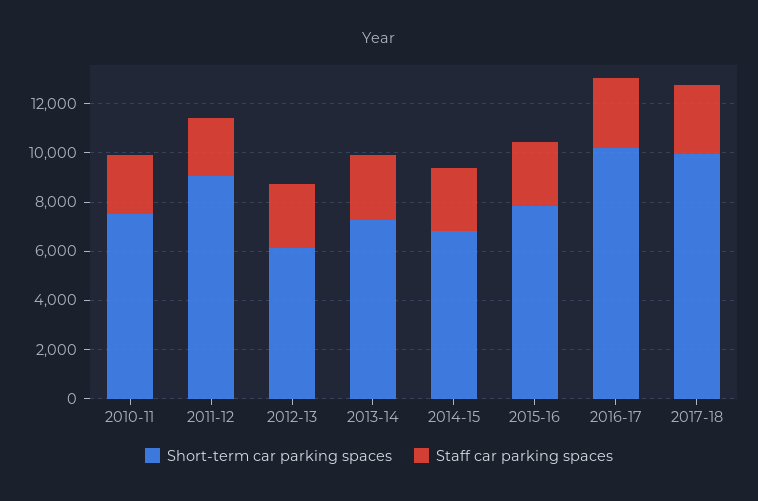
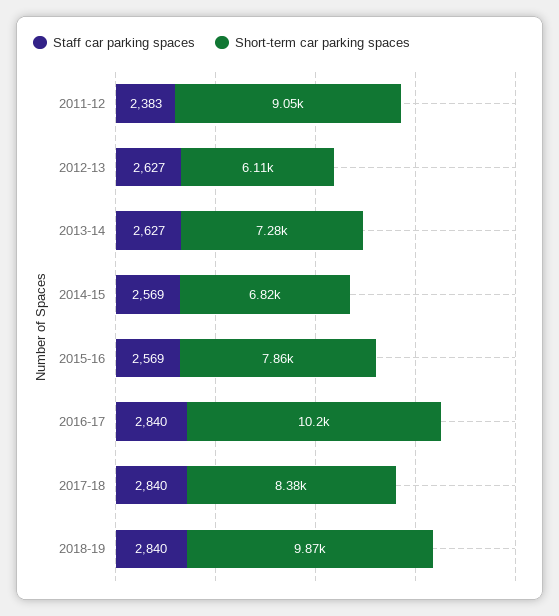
Short-term car parking spaces, 2010-11: 7500 -> none
Staff car parking spaces, 2010-11: 2500 -> none
Short-term car parking spaces, 2017-18: 10000 -> 8380
Staff car parking spaces, 2018-19: none -> 2840
Short-term car parking spaces, 2018-19: none -> 9870

